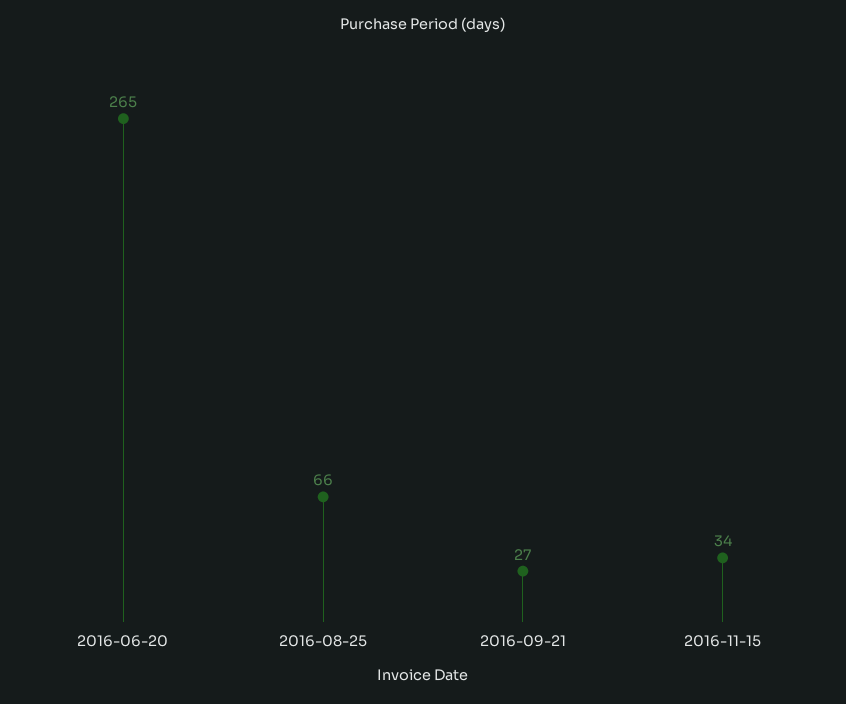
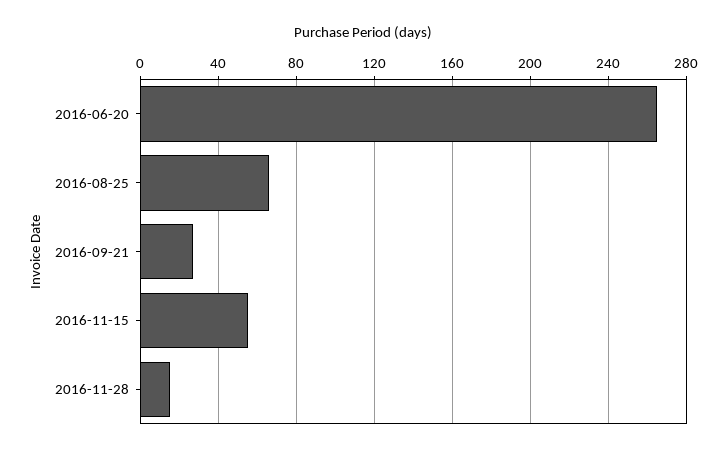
2016-11-15: 34 -> 55
2016-11-28: none -> 15

